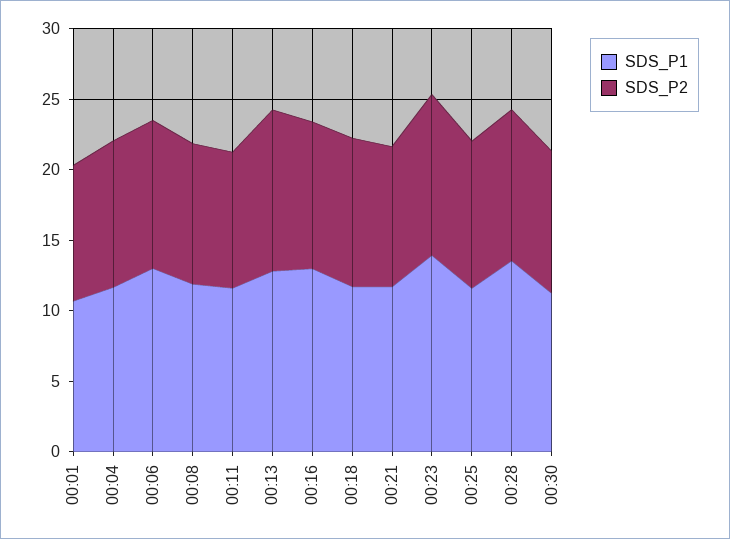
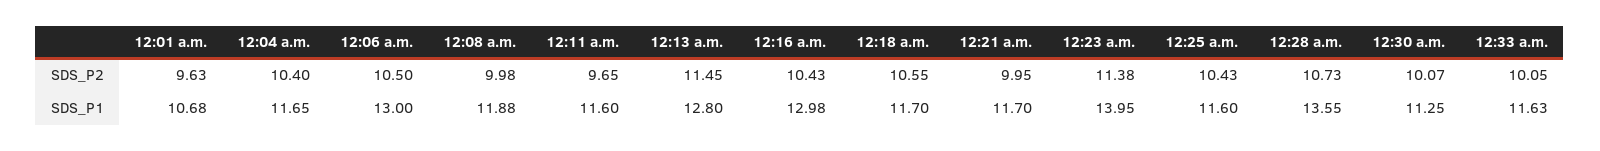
SDS_P2, 12:33 a.m.: none -> 10.05
SDS_P1, 12:33 a.m.: none -> 11.63

